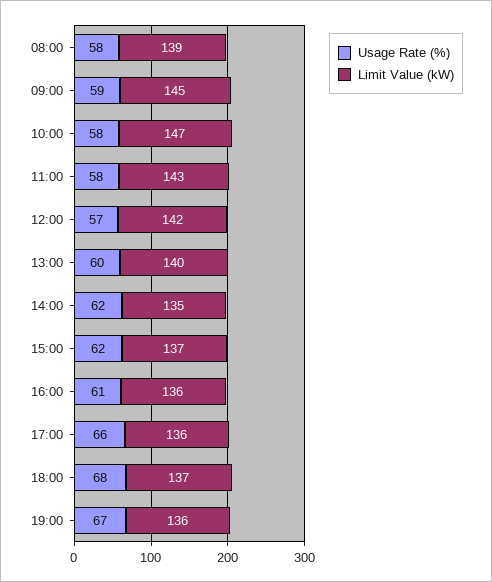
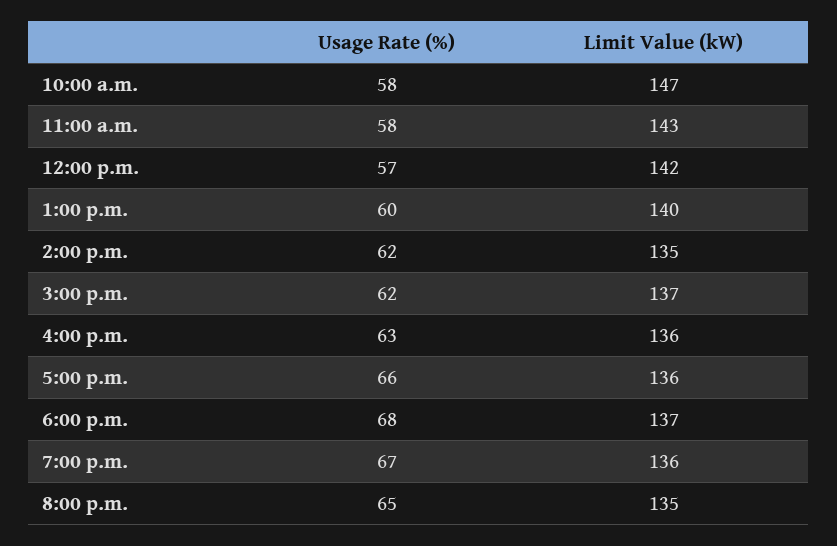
Usage Rate (%), 08:00: 58 -> none
Limit Value (kW), 08:00: 139 -> none
Usage Rate (%), 09:00: 59 -> none
Limit Value (kW), 09:00: 145 -> none
Usage Rate (%), 16:00: 61 -> 63
Usage Rate (%), 8:00 p.m.: none -> 65
Limit Value (kW), 8:00 p.m.: none -> 135

